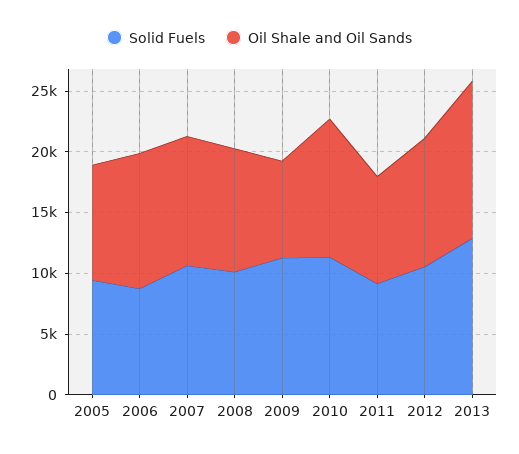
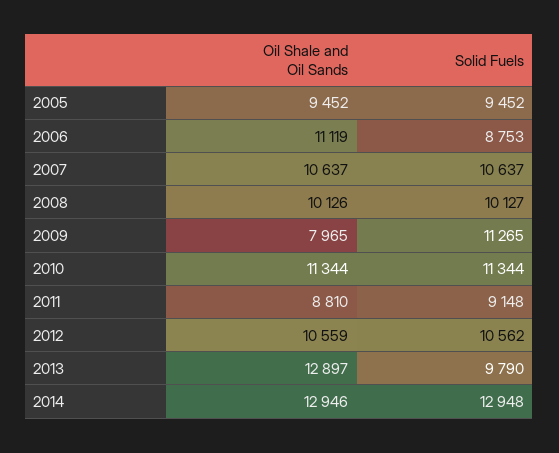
Solid Fuels, 2013: 13000 -> 9790
Oil Shale and Oil Sands, 2014: none -> 12946
Solid Fuels, 2014: none -> 12948

